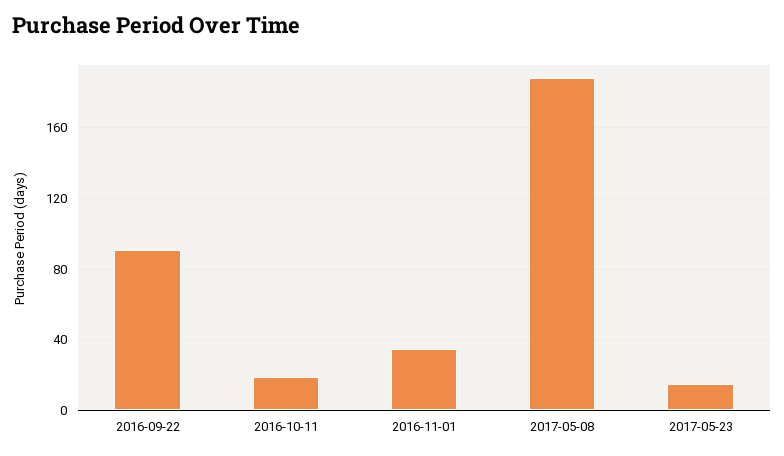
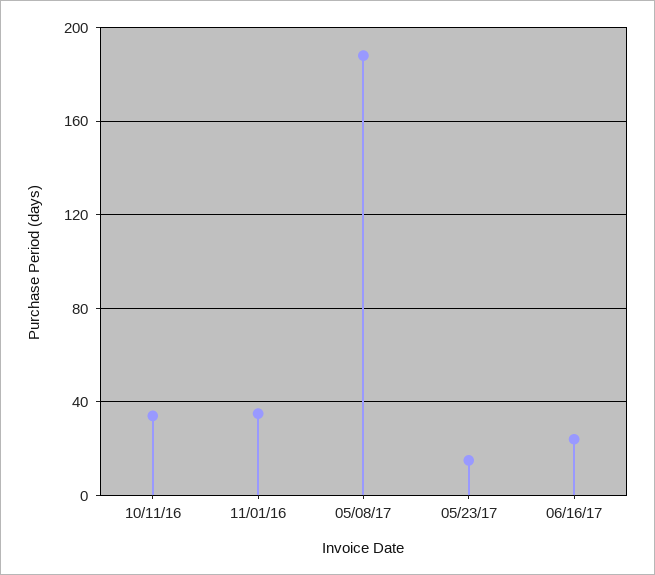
2016-09-22: 90 -> none
2016-10-11: 20 -> 35
06/16/17: none -> 25

